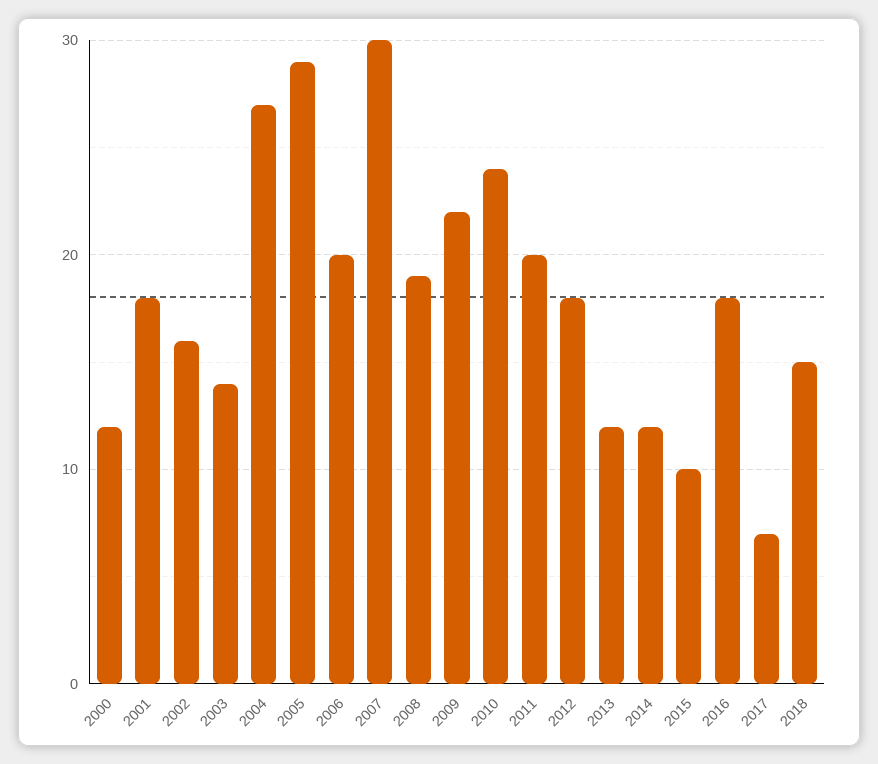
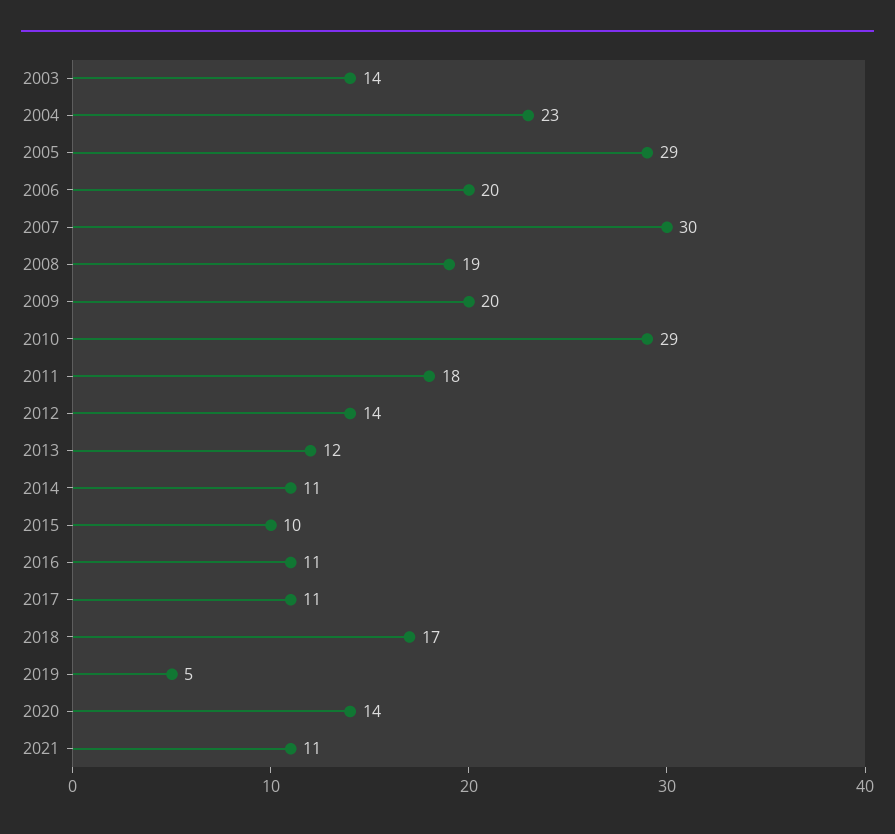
2000: 12 -> none
2001: 18 -> none
2002: 16 -> none
2004: 27 -> 23
2009: 22 -> 20
2010: 24 -> 29
2011: 20 -> 18
2012: 18 -> 14
2014: 12 -> 11
2016: 18 -> 11
2017: 7 -> 11
2018: 15 -> 17
2019: none -> 5
2020: none -> 14
2021: none -> 11

